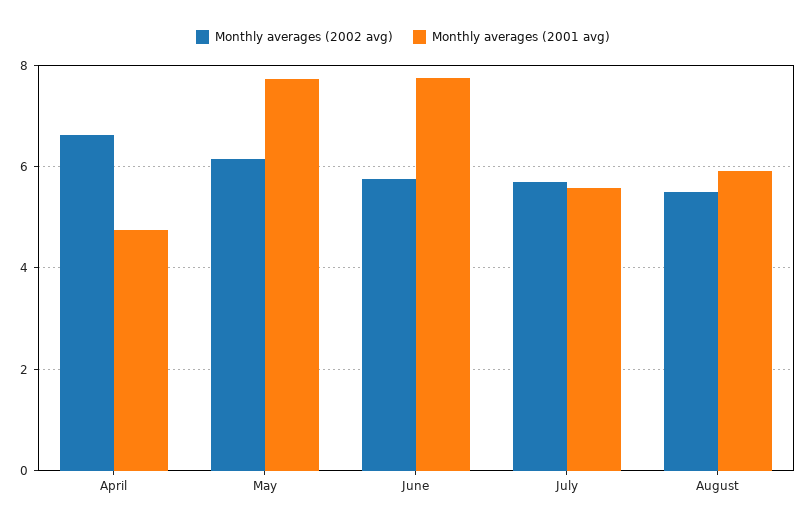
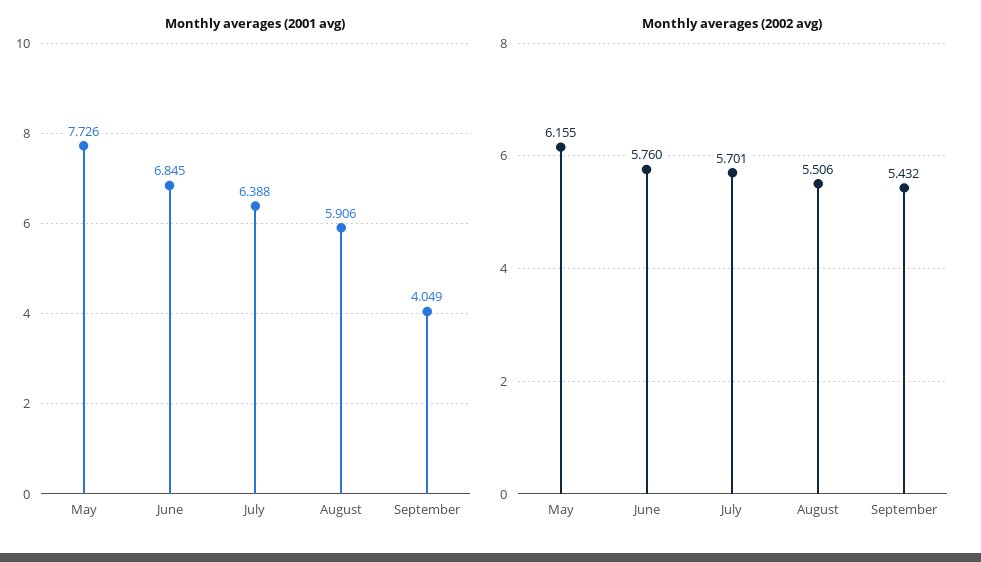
Monthly averages (2002 avg), April: 6.6 -> none
Monthly averages (2001 avg), April: 4.8 -> none
Monthly averages (2001 avg), June: 7.8 -> 6.845
Monthly averages (2001 avg), July: 5.6 -> 6.388
Monthly averages (2001 avg), September: none -> 4.049
Monthly averages (2002 avg), September: none -> 5.432

